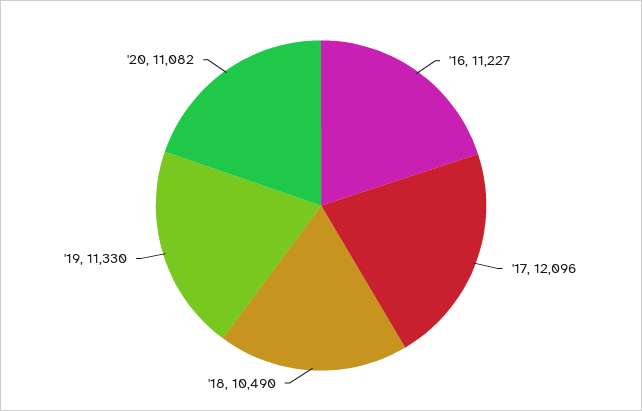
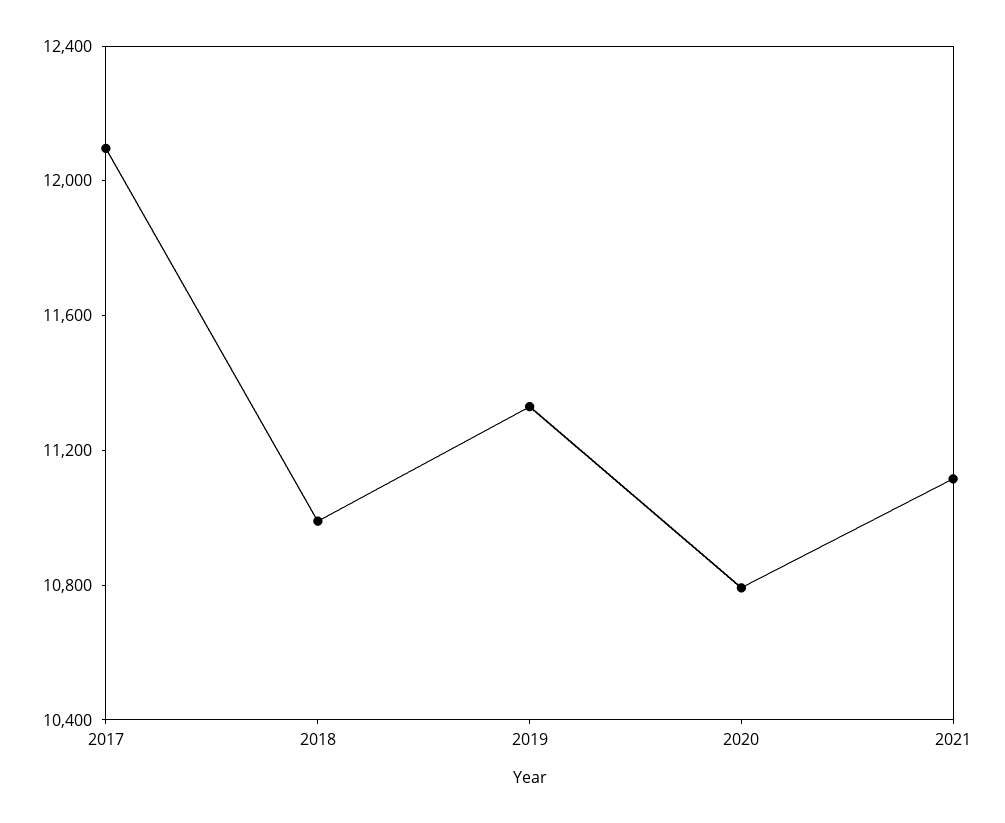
'16: 11227 -> none
'18: 10490 -> 11000
'20: 11082 -> 10800
2021: none -> 11100

